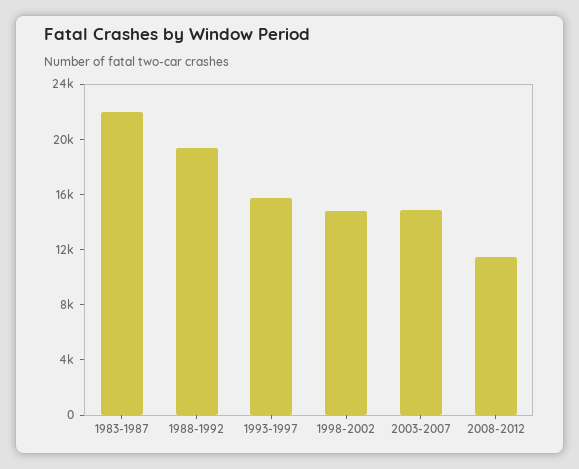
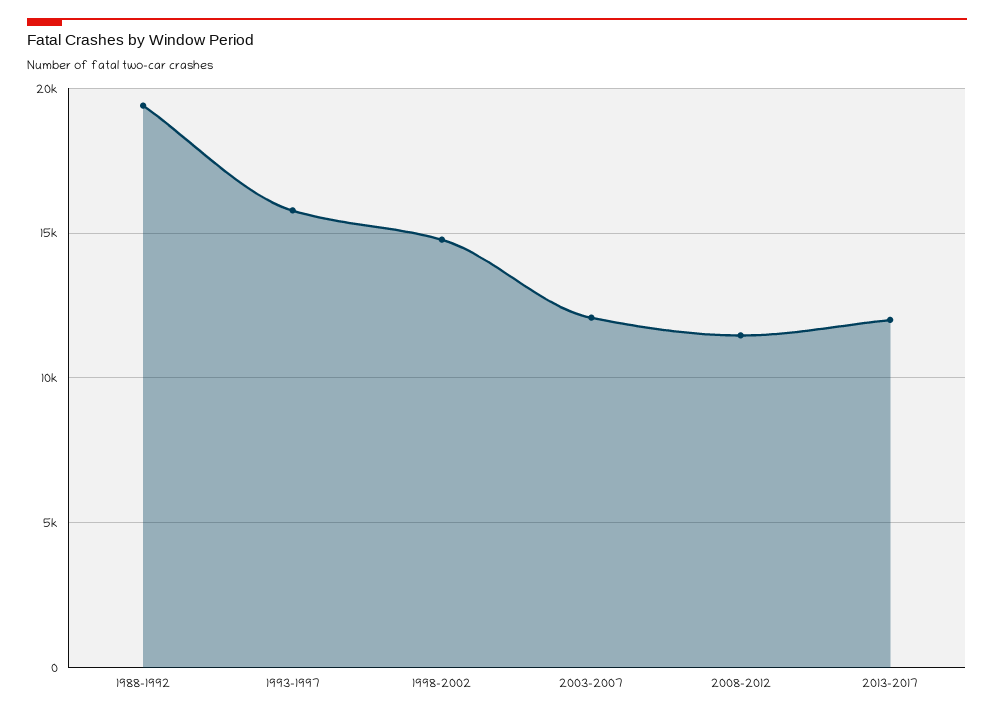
1983-1987: 22000 -> none
2003-2007: 15000 -> 12000
2013-2017: none -> 12000

